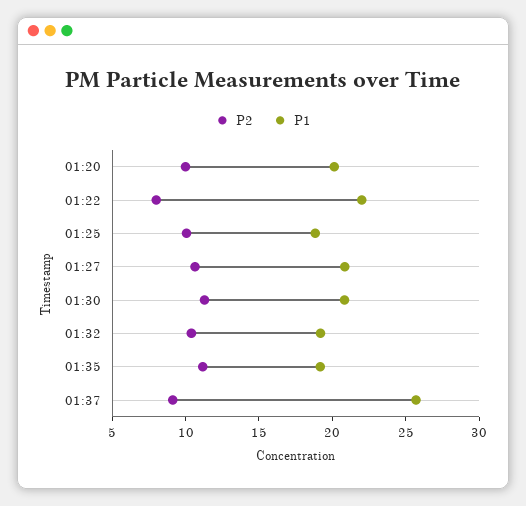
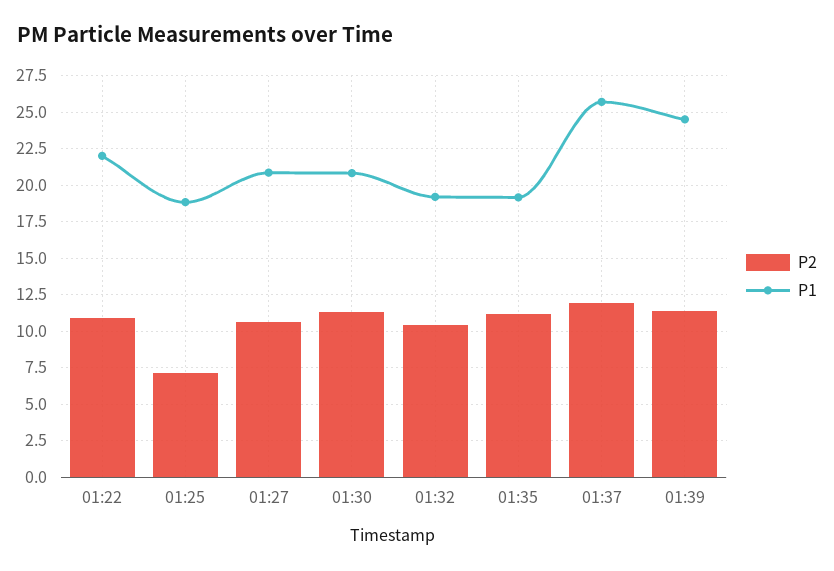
P2, 01:20: 10 -> none
P1, 01:20: 20 -> none
P2, 01:22: 8 -> 11
P2, 01:25: 10 -> 7
P2, 01:37: 9 -> 12
P2, 01:39: none -> 11.5
P1, 01:39: none -> 24.5

